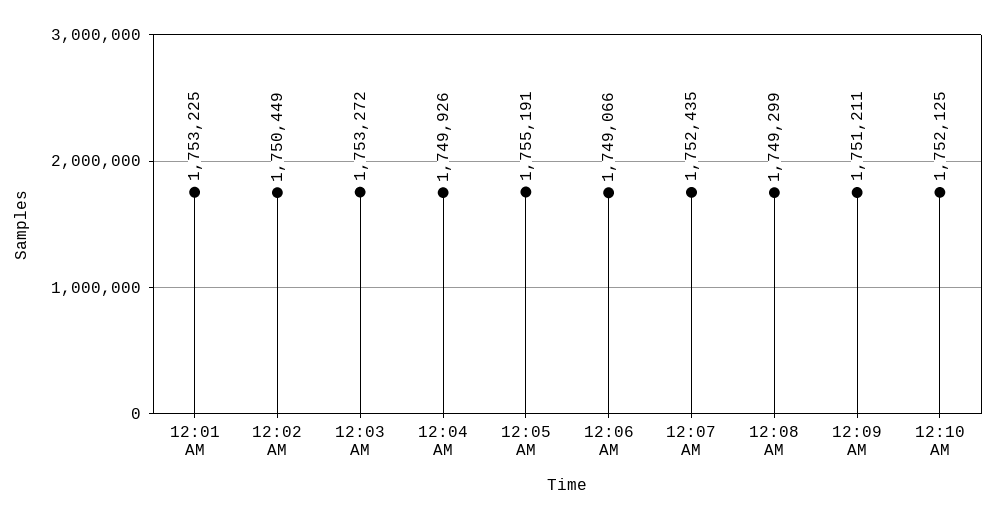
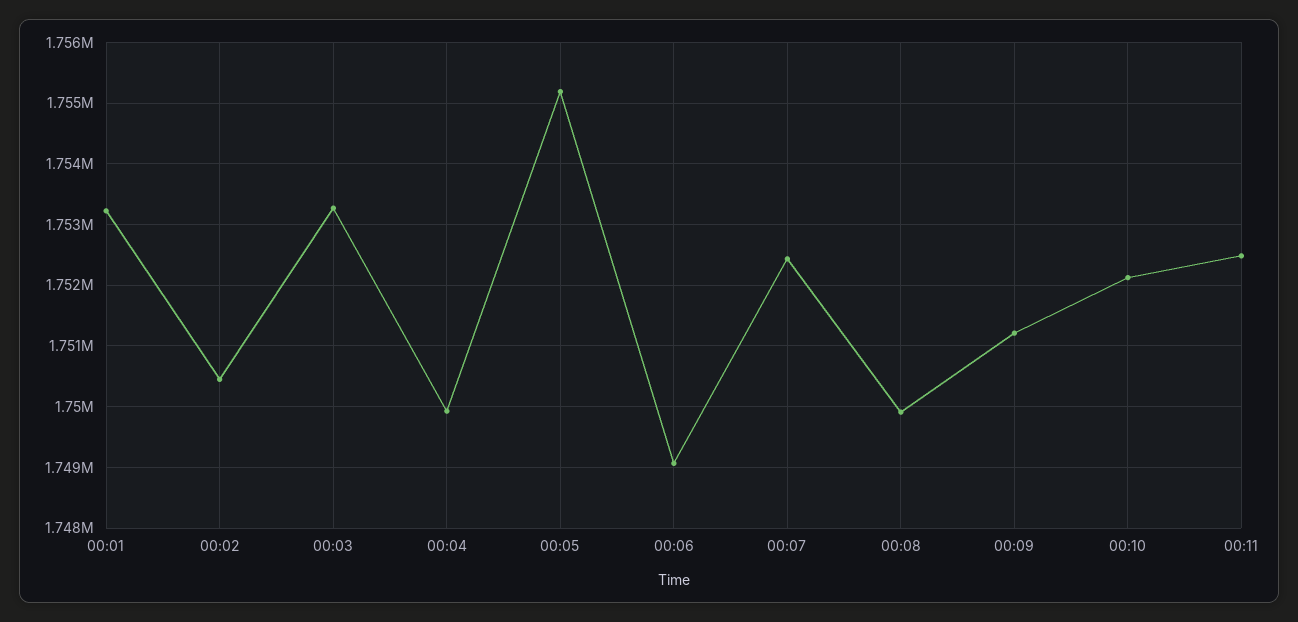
12:08 AM: 1749299 -> 1749900
00:11: none -> 1752500

